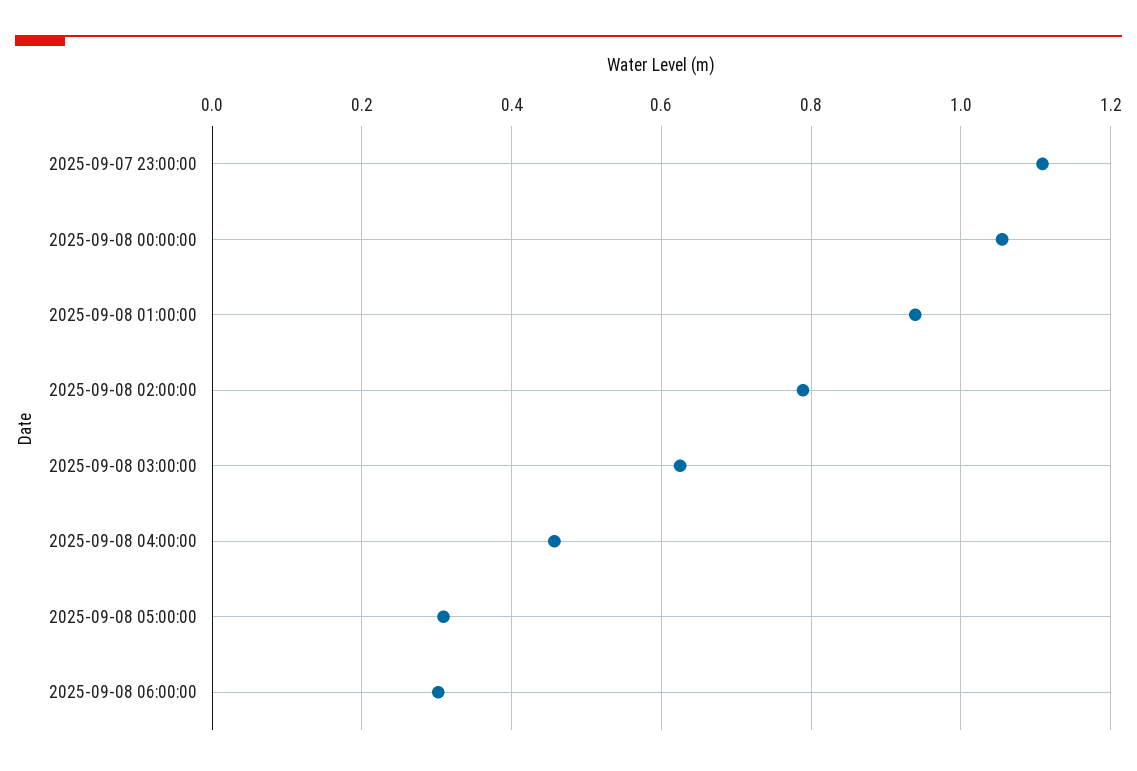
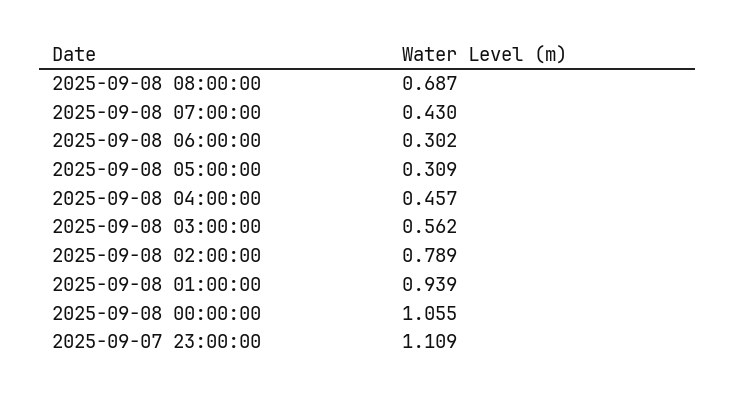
2025-09-08 03:00:00: 0.62 -> 0.562
2025-09-08 08:00:00: none -> 0.687
2025-09-08 07:00:00: none -> 0.43

